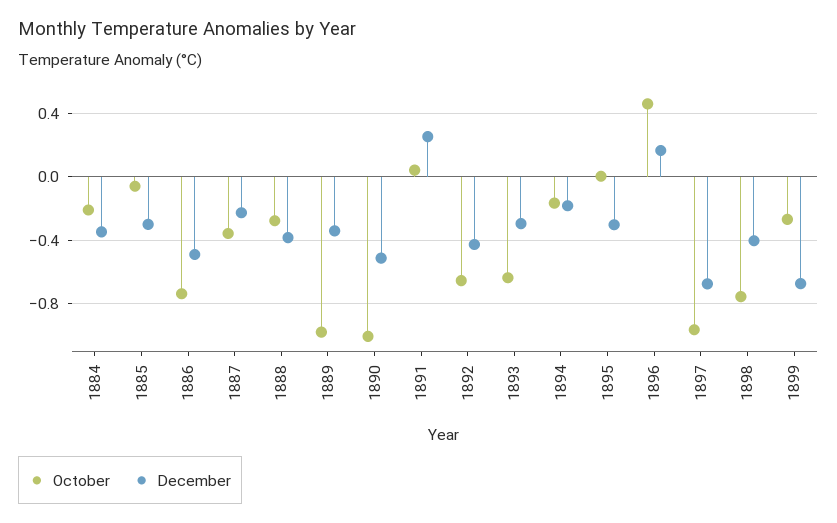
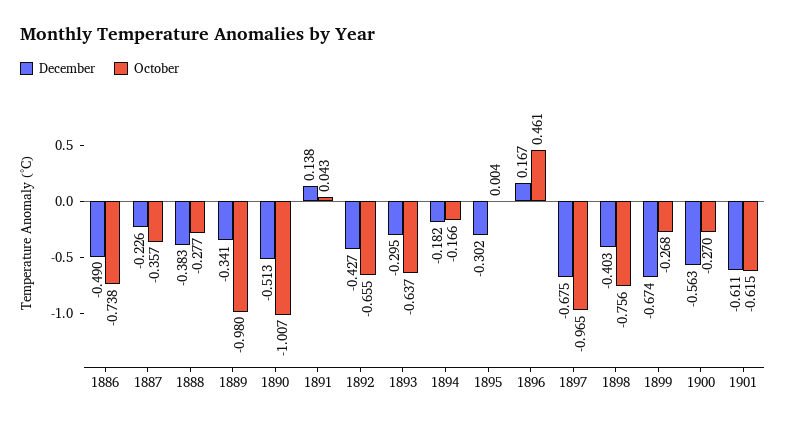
October, 1884: -0.2 -> none
December, 1884: -0.35 -> none
October, 1885: -0.05 -> none
December, 1885: -0.3 -> none
December, 1891: 0.25 -> 0.138
December, 1900: none -> -0.563
October, 1900: none -> -0.27
December, 1901: none -> -0.611
October, 1901: none -> -0.615

